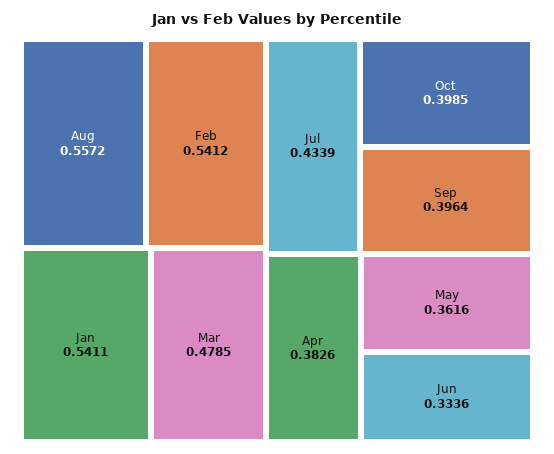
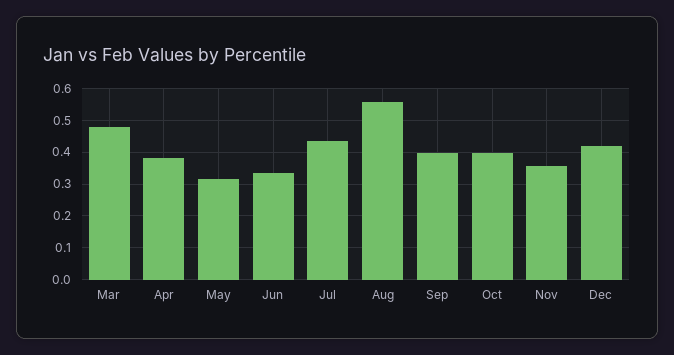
Feb: 0.5412 -> none
Jan: 0.5411 -> none
May: 0.3616 -> 0.32
Nov: none -> 0.36
Dec: none -> 0.42

